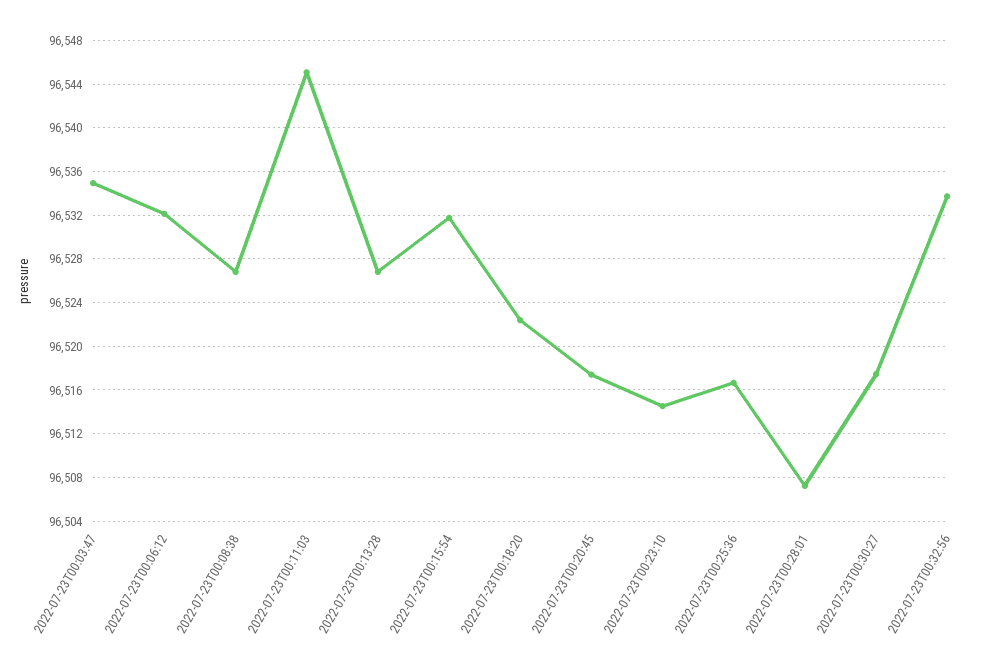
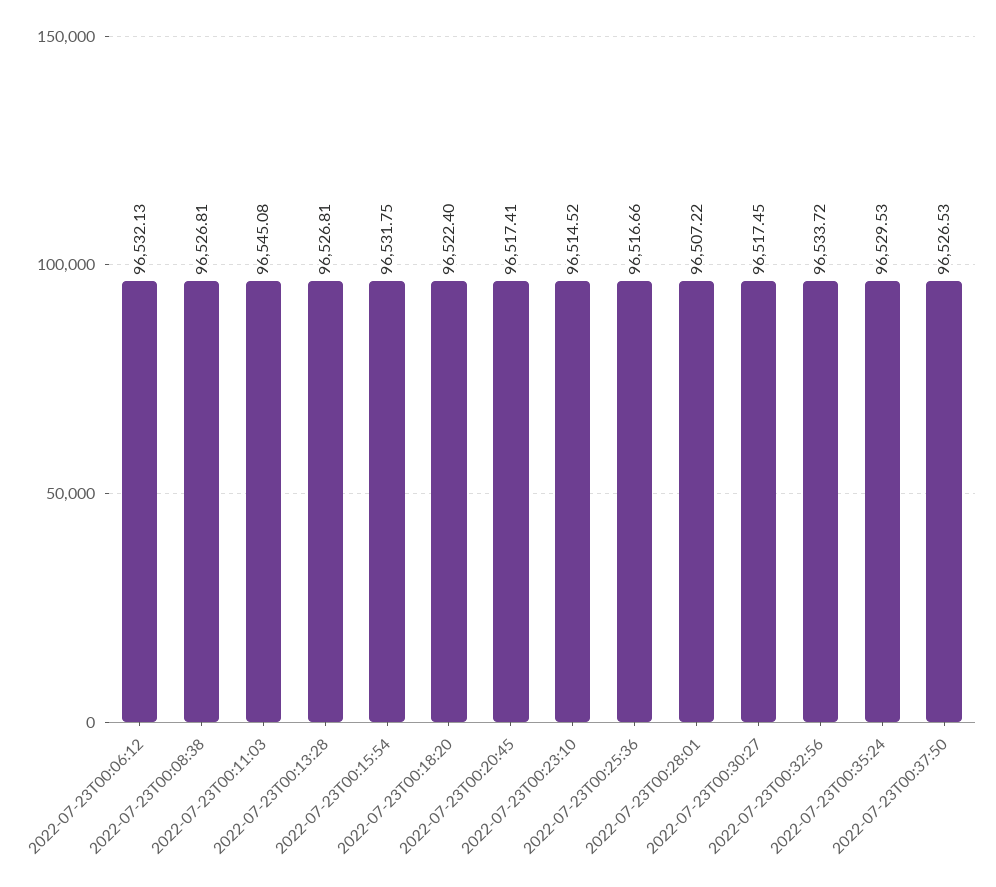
2022-07-23T00:03:47: 96535 -> none
2022-07-23T00:35:24: none -> 96529.53
2022-07-23T00:37:50: none -> 96526.53

